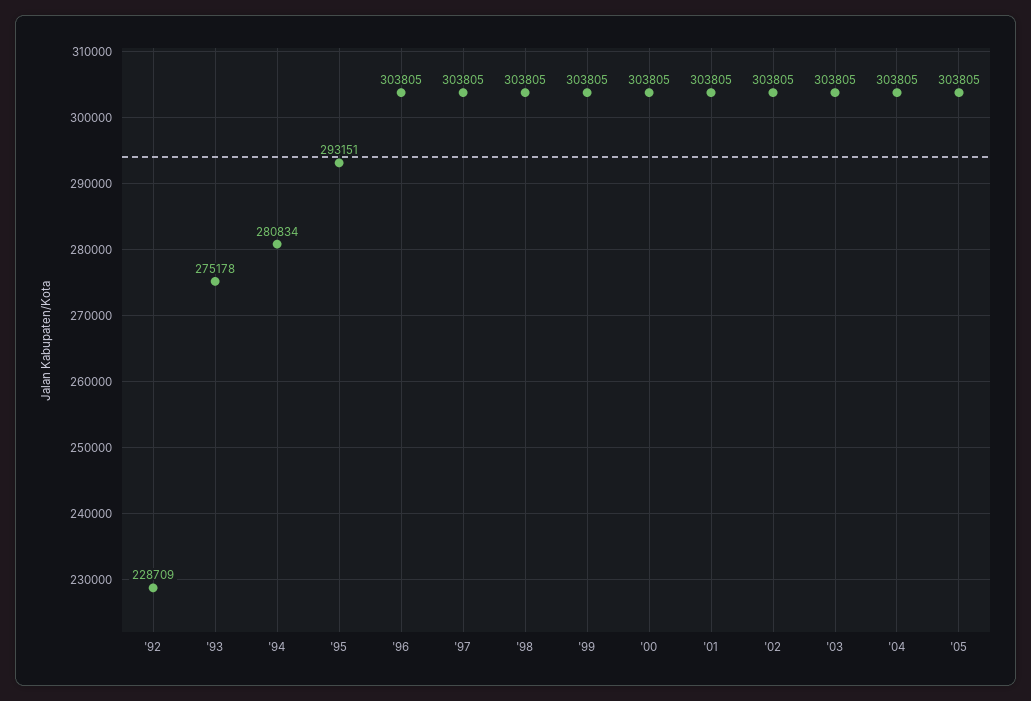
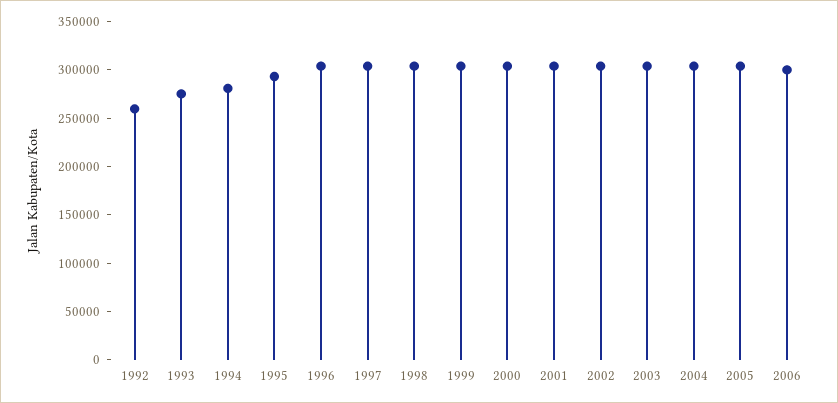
'92: 228709 -> 260000
2006: none -> 300000

